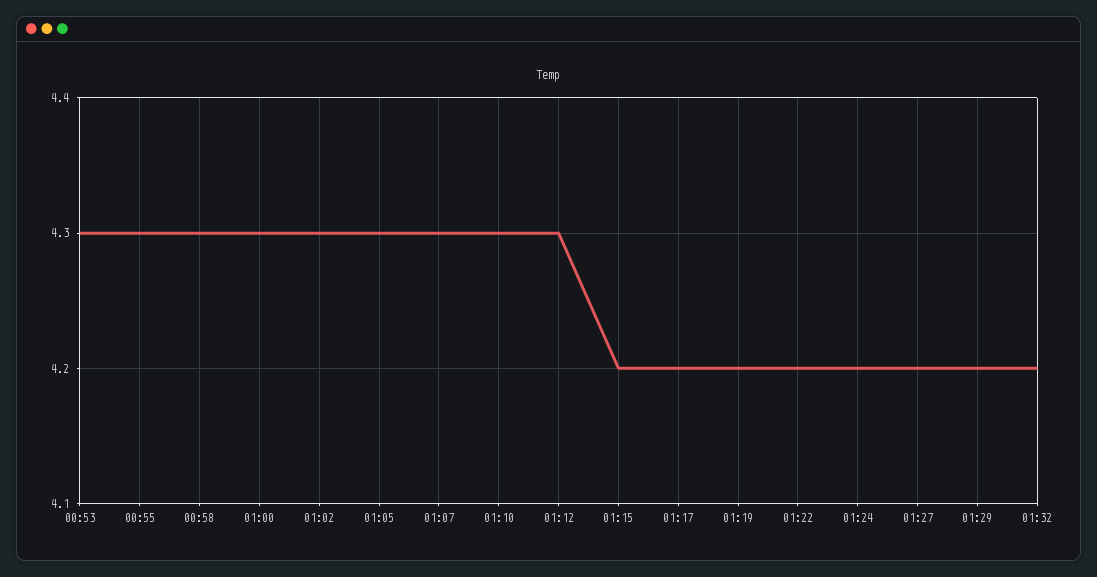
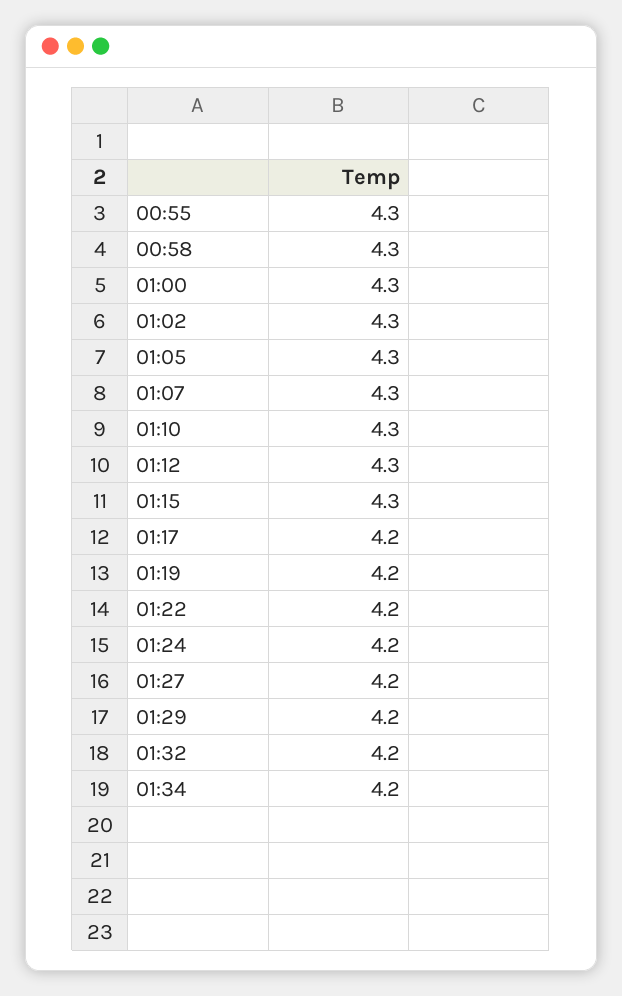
00:53: 4.3 -> none
01:15: 4.2 -> 4.3
01:34: none -> 4.2

